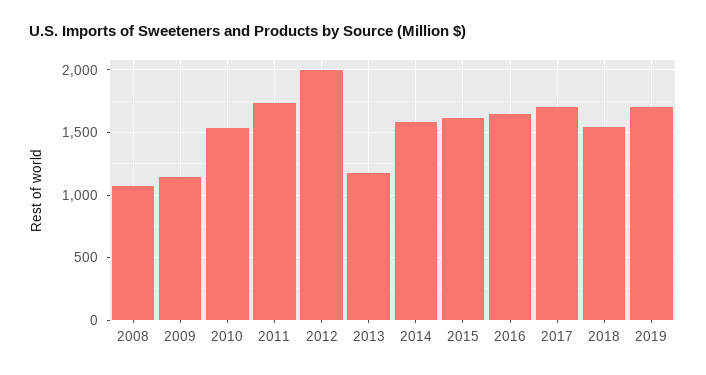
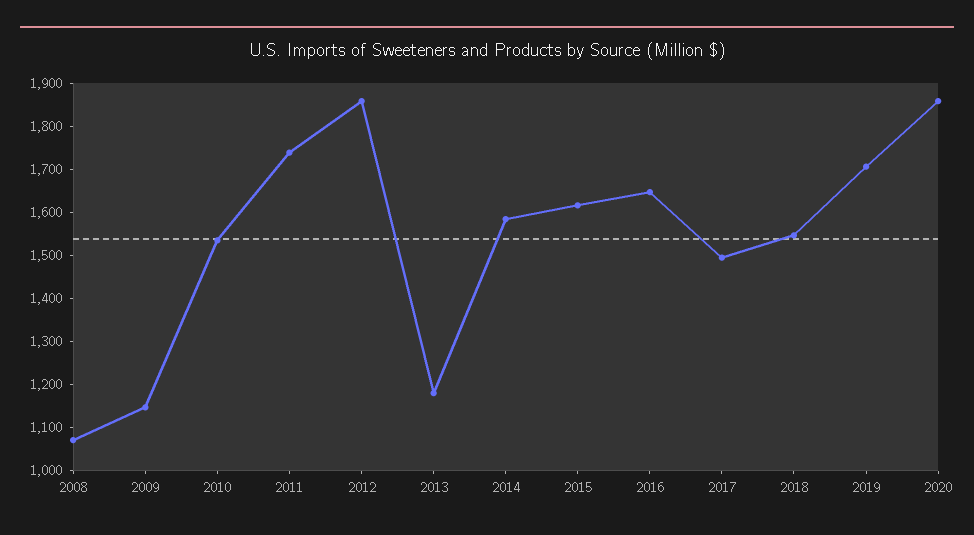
2012: 2000 -> 1860
2017: 1700 -> 1500
2020: none -> 1860

